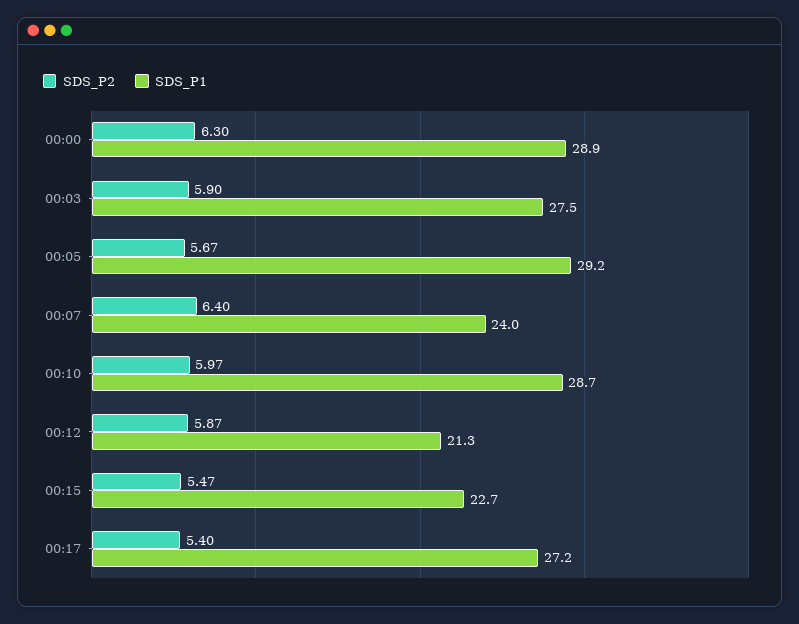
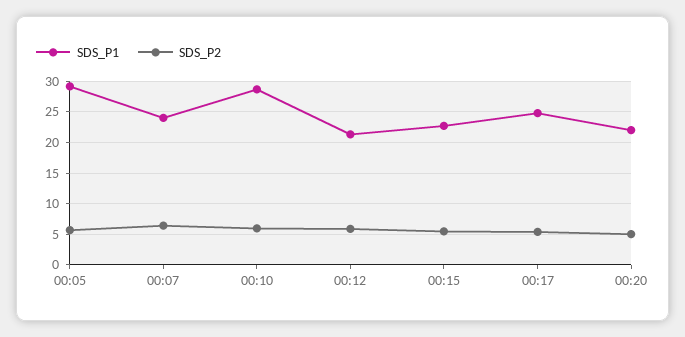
SDS_P2, 00:00: 6.3 -> none
SDS_P1, 00:00: 28.9 -> none
SDS_P2, 00:03: 5.9 -> none
SDS_P1, 00:03: 27.5 -> none
SDS_P1, 00:17: 27.2 -> 25
SDS_P1, 00:20: none -> 22
SDS_P2, 00:20: none -> 5

